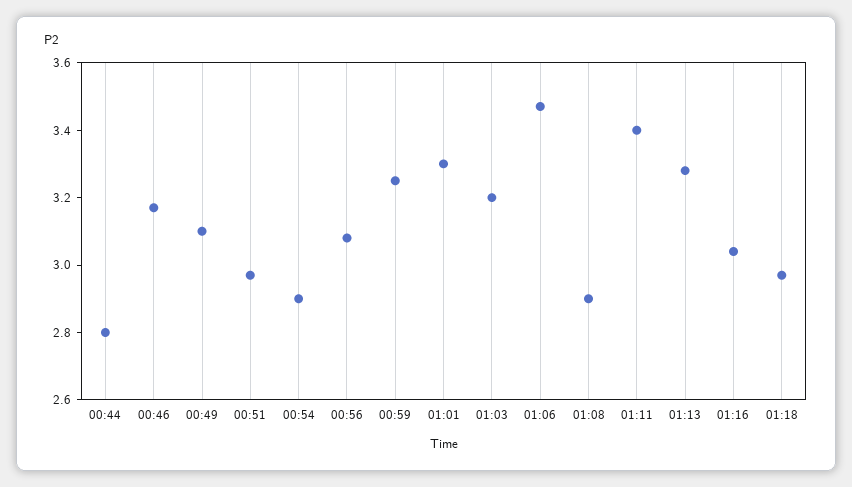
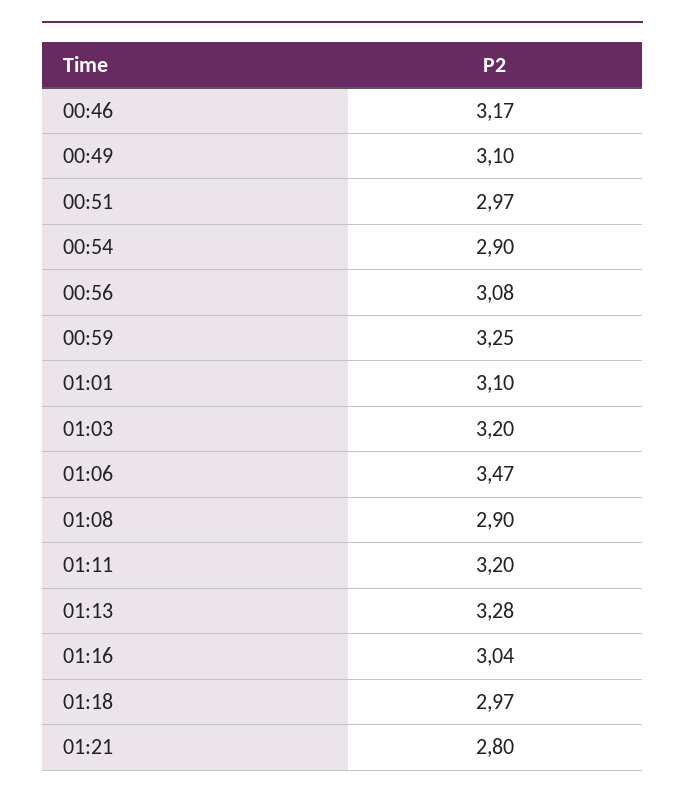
00:44: 2.8 -> none
01:01: 3.3 -> 3.1
01:11: 3.4 -> 3.2
01:21: none -> 2.8

